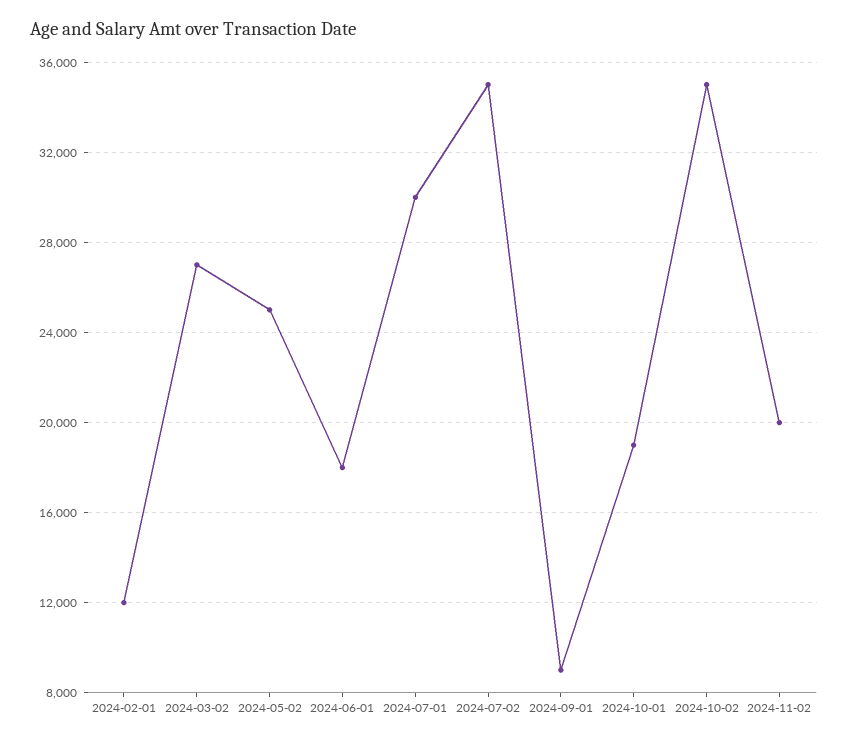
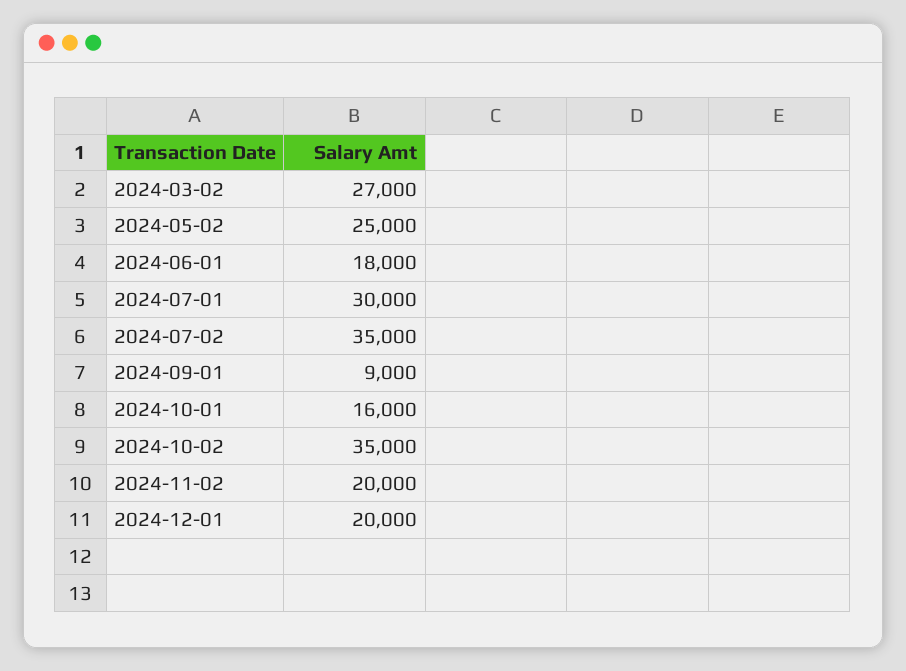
2024-02-01: 12000 -> none
2024-10-01: 19000 -> 16000
2024-12-01: none -> 20000

